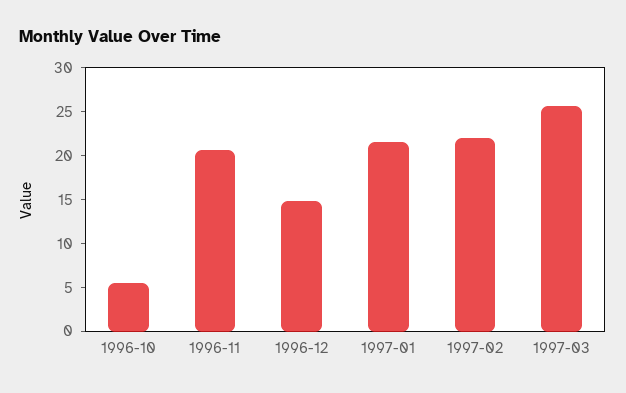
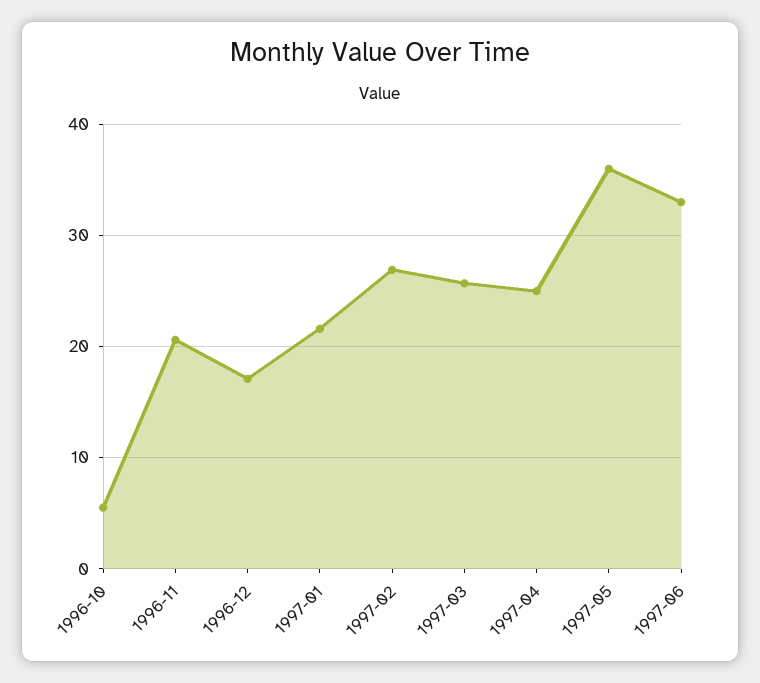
1996-12: 15 -> 17
1997-02: 22 -> 27
1997-04: none -> 25
1997-05: none -> 36
1997-06: none -> 33

